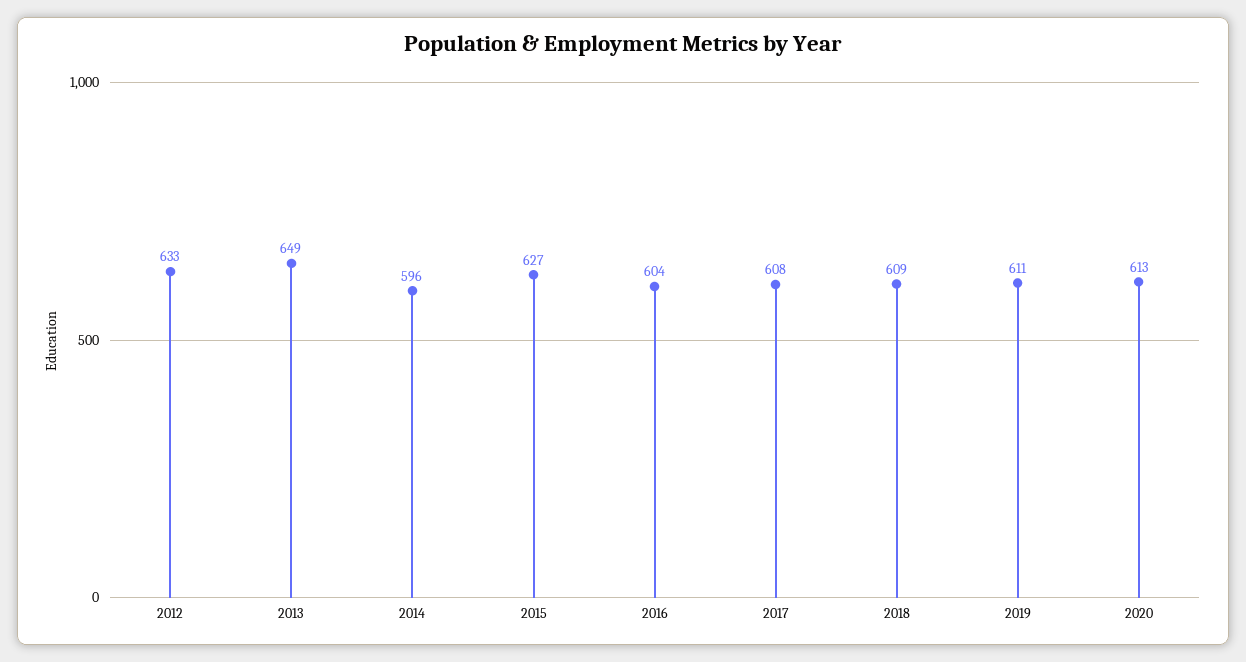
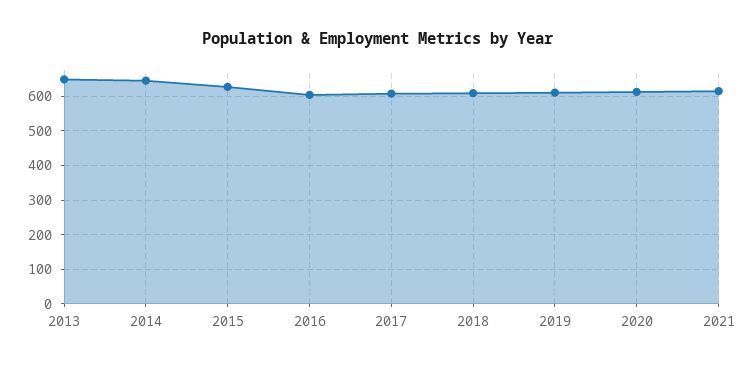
2012: 633 -> none
2014: 596 -> 640
2021: none -> 620

